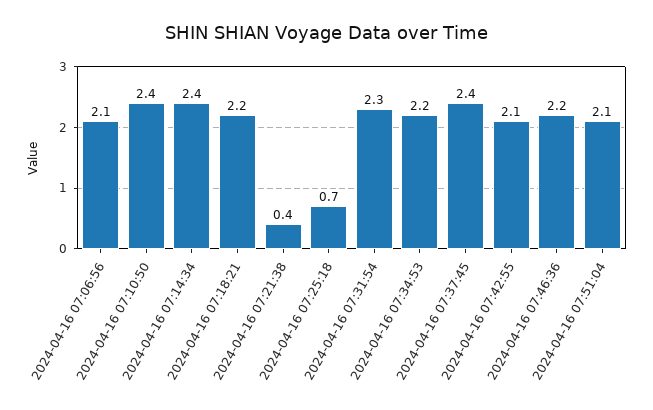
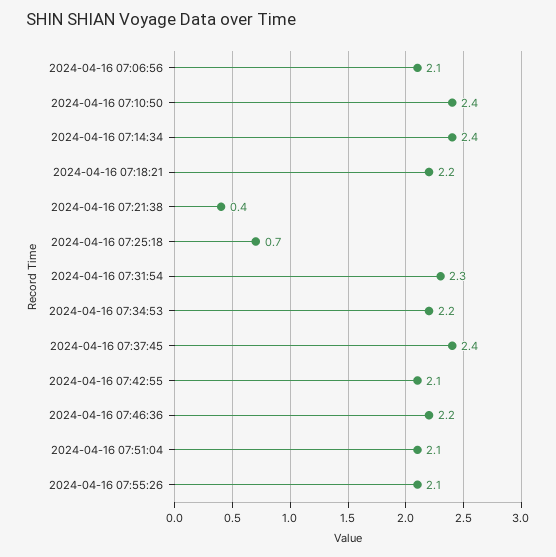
2024-04-16 07:55:26: none -> 2.1

